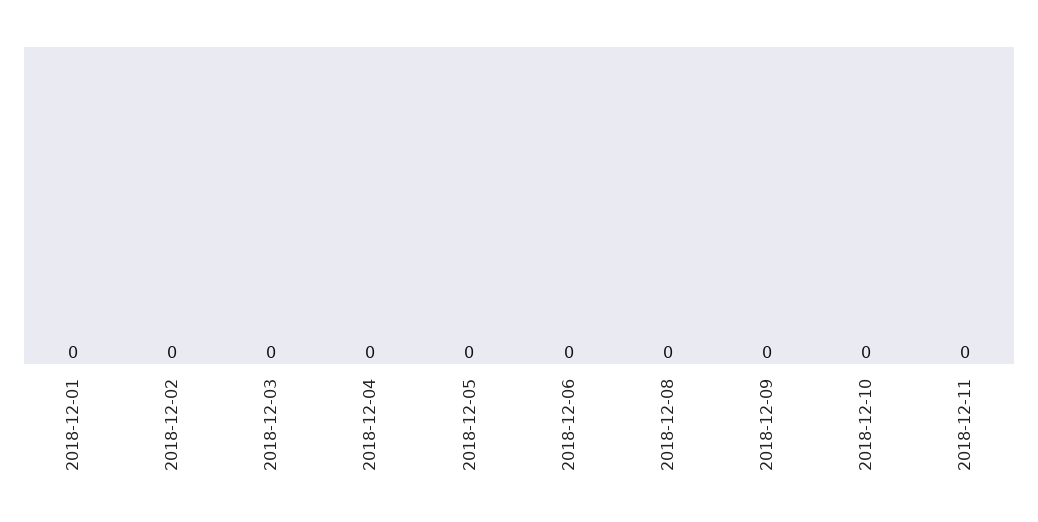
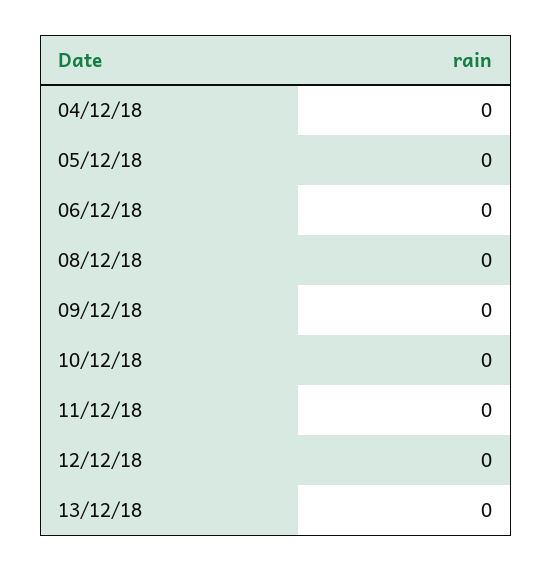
2018-12-01: 0 -> none
2018-12-02: 0 -> none
2018-12-03: 0 -> none
12/12/18: none -> 0
13/12/18: none -> 0

